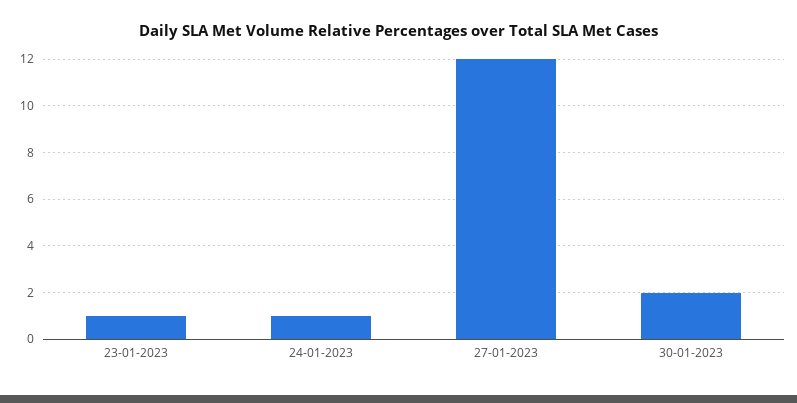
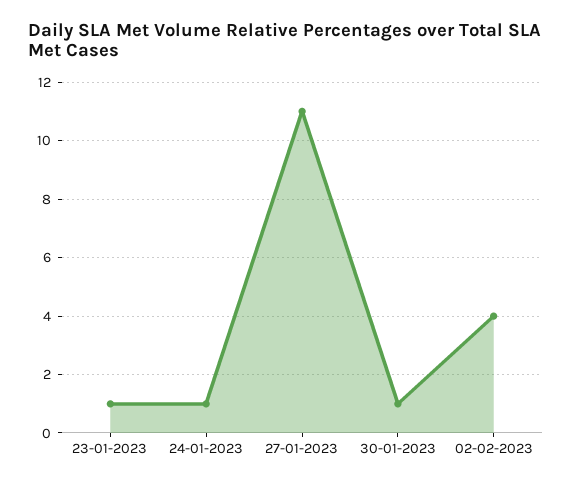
27-01-2023: 12 -> 11
30-01-2023: 2 -> 1
02-02-2023: none -> 4

